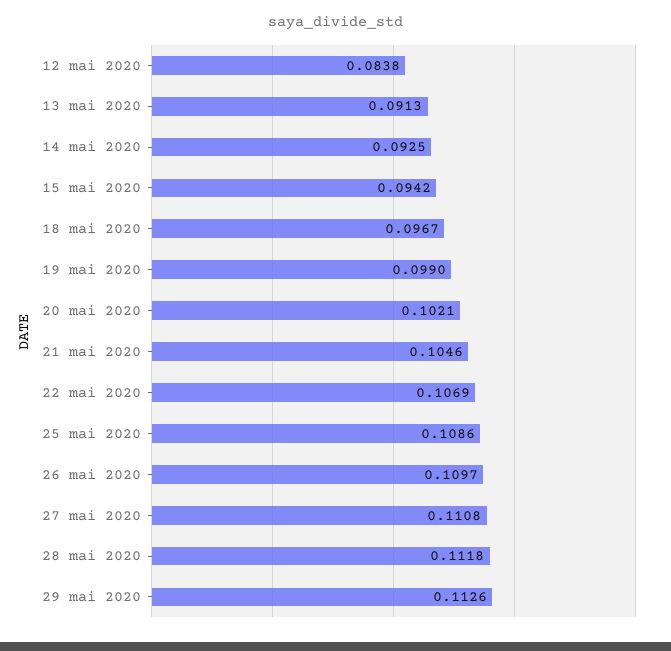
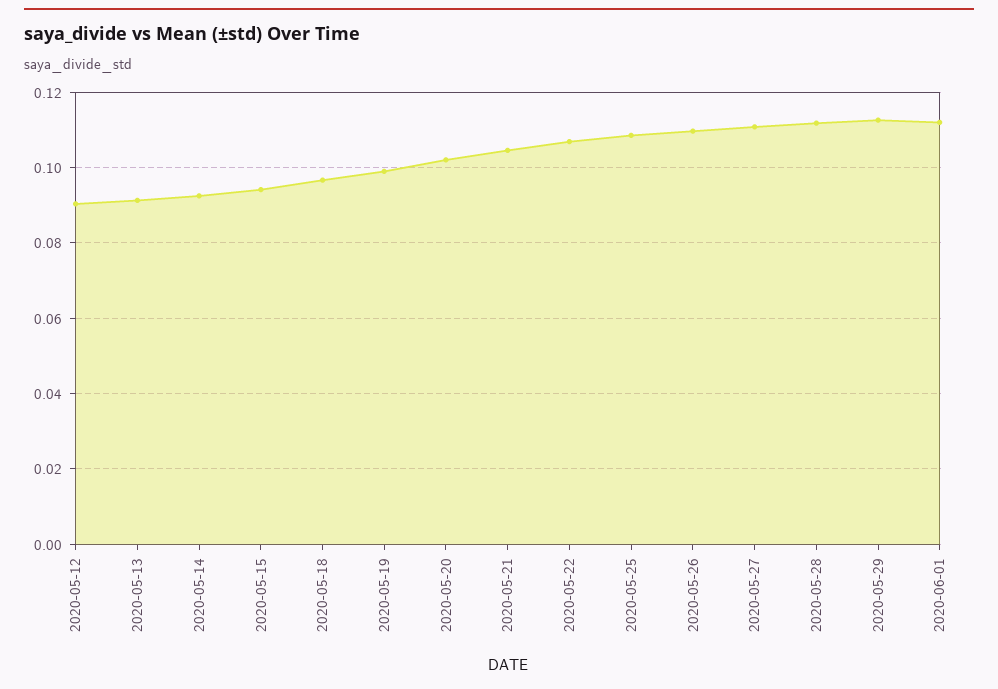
12 mai 2020: 0.0838 -> 0.09
2020-06-01: none -> 0.112

